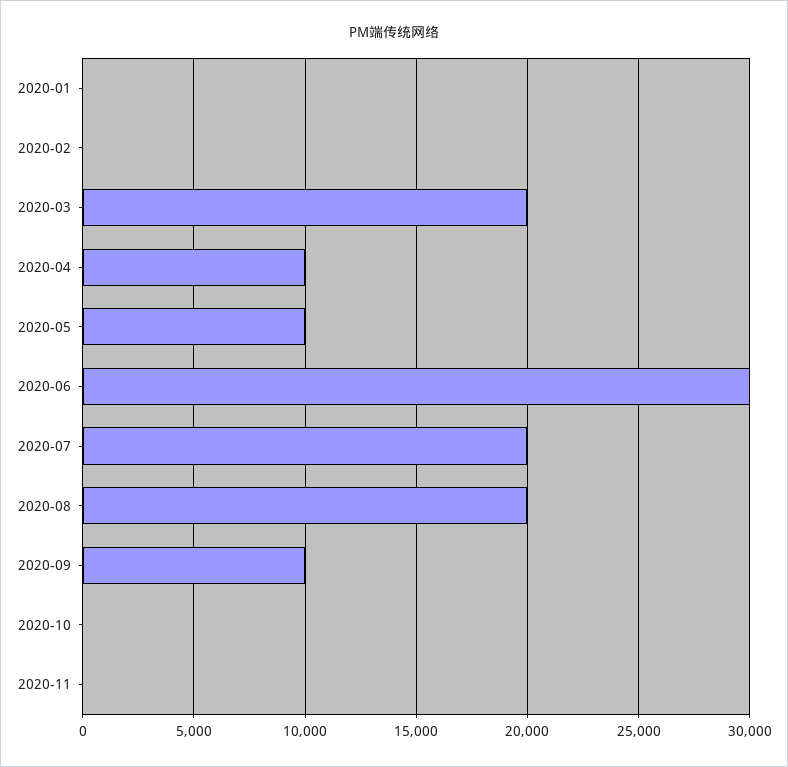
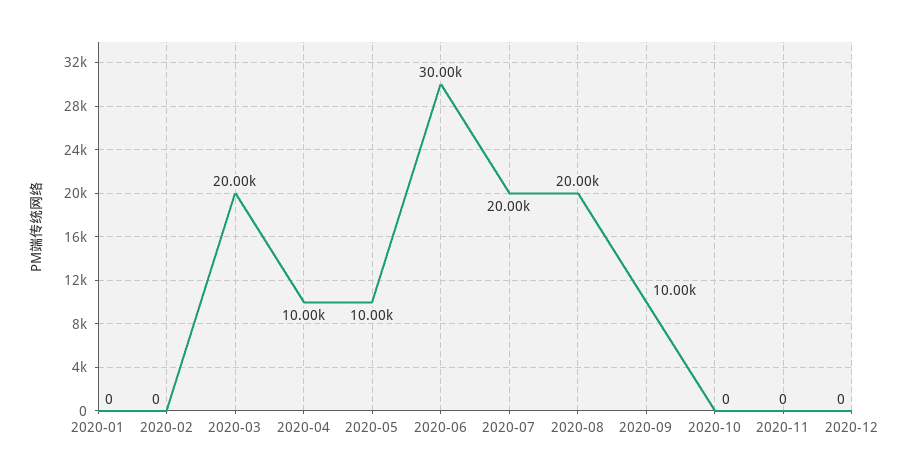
2020-12: none -> 0

